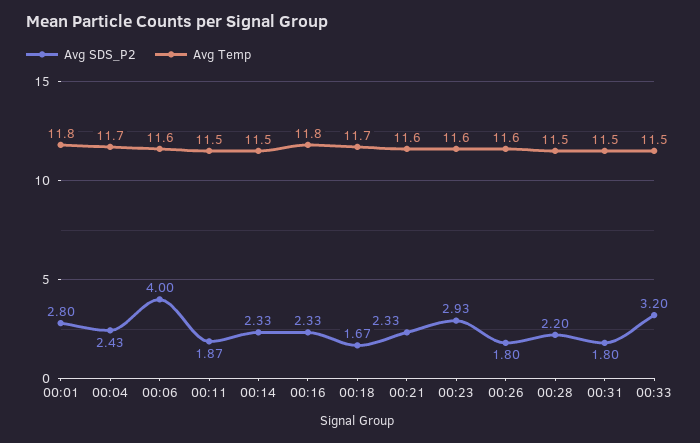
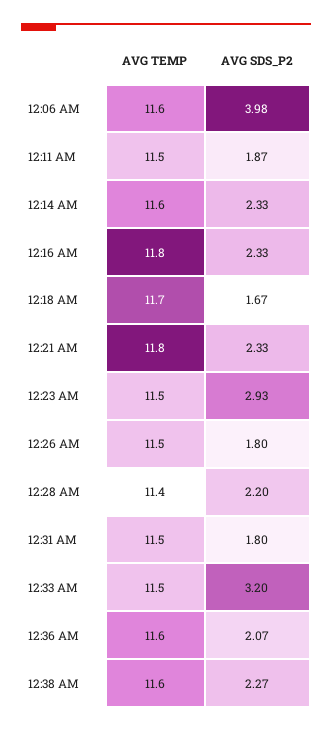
Avg SDS_P2, 00:01: 2.8 -> none
Avg Temp, 00:01: 11.8 -> none
Avg SDS_P2, 00:04: 2.43 -> none
Avg Temp, 00:04: 11.7 -> none
Avg SDS_P2, 00:06: 4 -> 3.98
Avg Temp, 00:14: 11.5 -> 11.6
Avg Temp, 00:21: 11.6 -> 11.8
Avg Temp, 00:23: 11.6 -> 11.5
Avg Temp, 00:26: 11.6 -> 11.5
Avg Temp, 00:28: 11.5 -> 11.4
Avg Temp, 12:36 AM: none -> 11.6
Avg SDS_P2, 12:36 AM: none -> 2.07
Avg Temp, 12:38 AM: none -> 11.6
Avg SDS_P2, 12:38 AM: none -> 2.27

